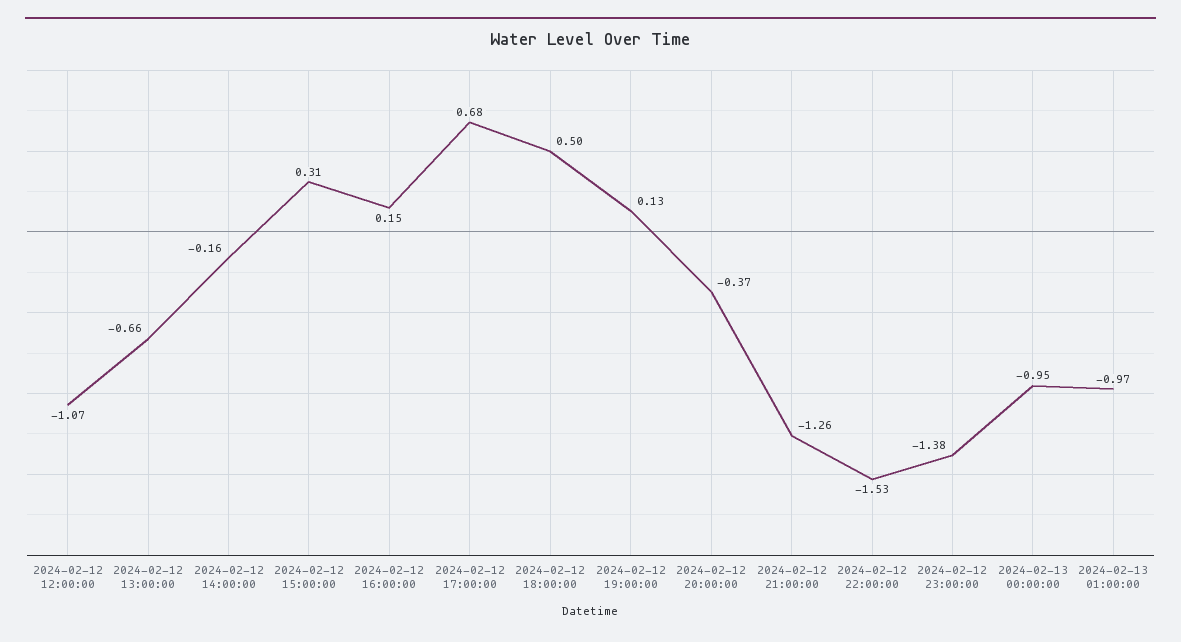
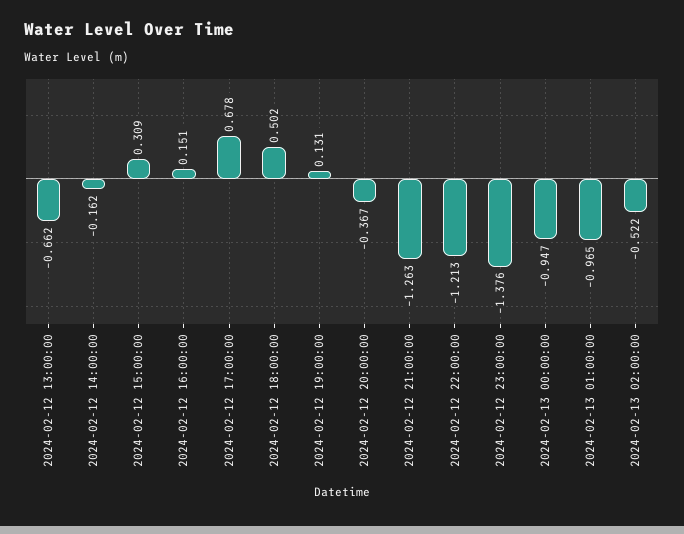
2024-02-12 12:00:00: -1.07 -> none
2024-02-12 22:00:00: -1.53 -> -1.213
2024-02-13 02:00:00: none -> -0.522

